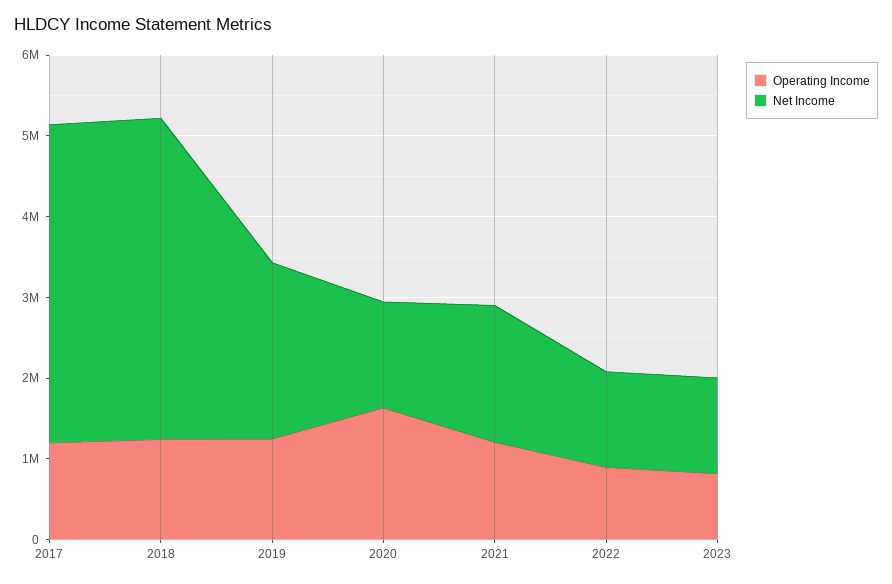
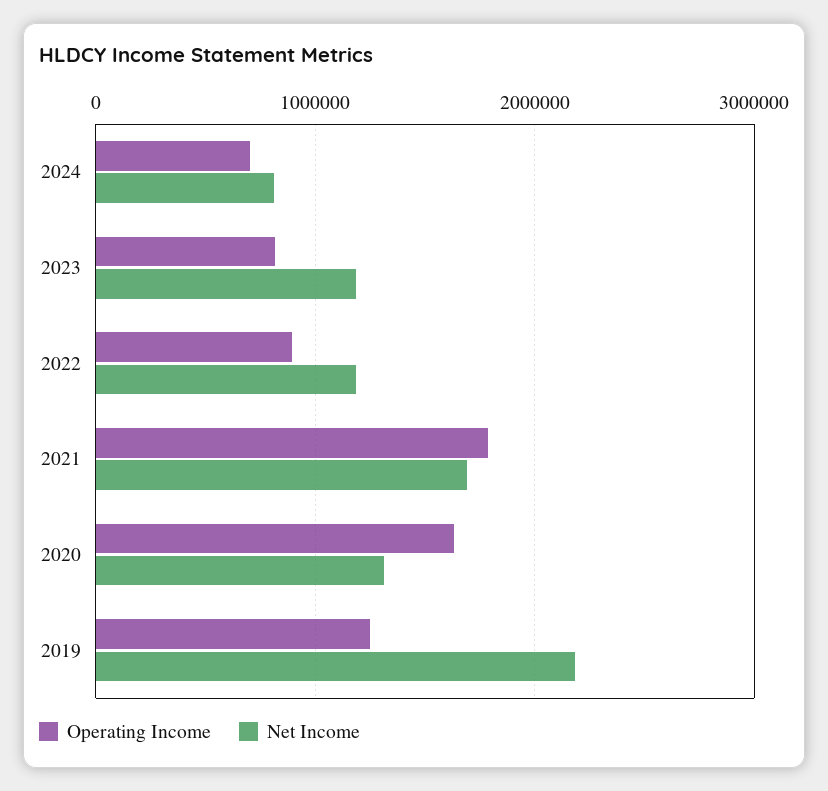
Operating Income, 2017: 1200000 -> none
Net Income, 2017: 4000000 -> none
Operating Income, 2018: 1200000 -> none
Net Income, 2018: 4000000 -> none
Operating Income, 2021: 1200000 -> 1800000
Operating Income, 2024: none -> 700000
Net Income, 2024: none -> 800000

